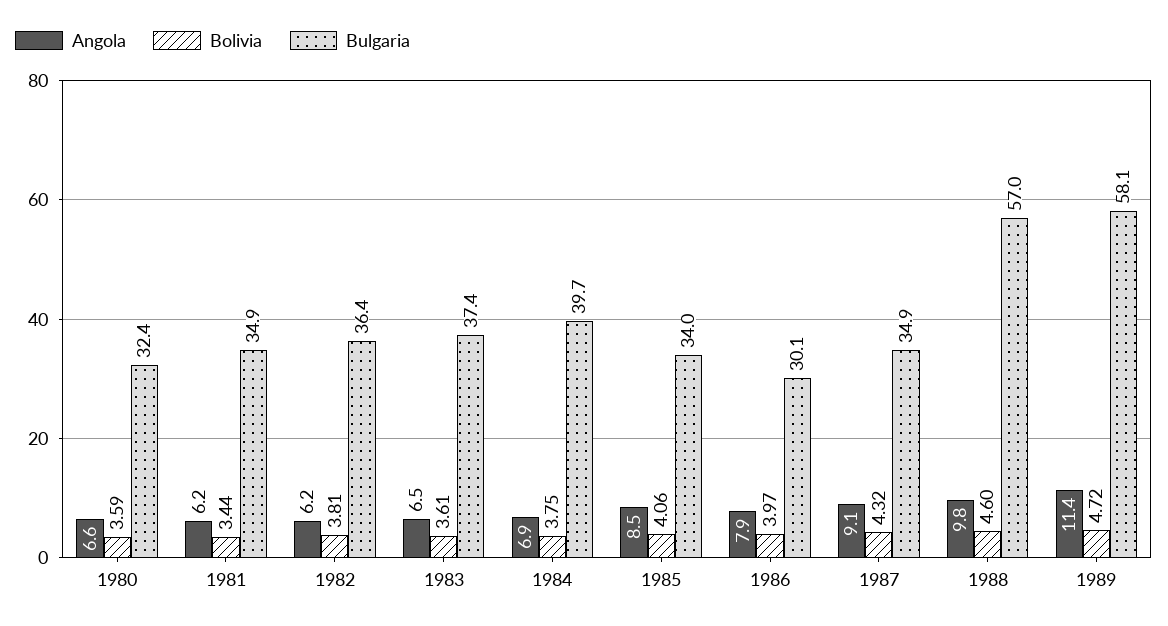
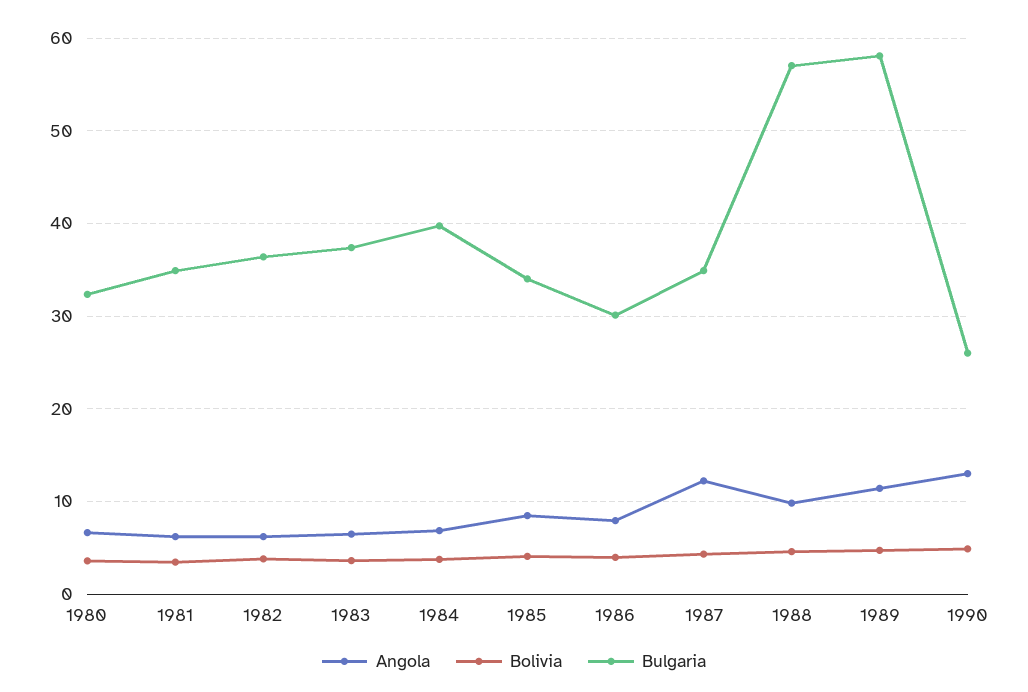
Angola, 1987: 9.1 -> 12
Angola, 1990: none -> 13
Bolivia, 1990: none -> 5
Bulgaria, 1990: none -> 26

